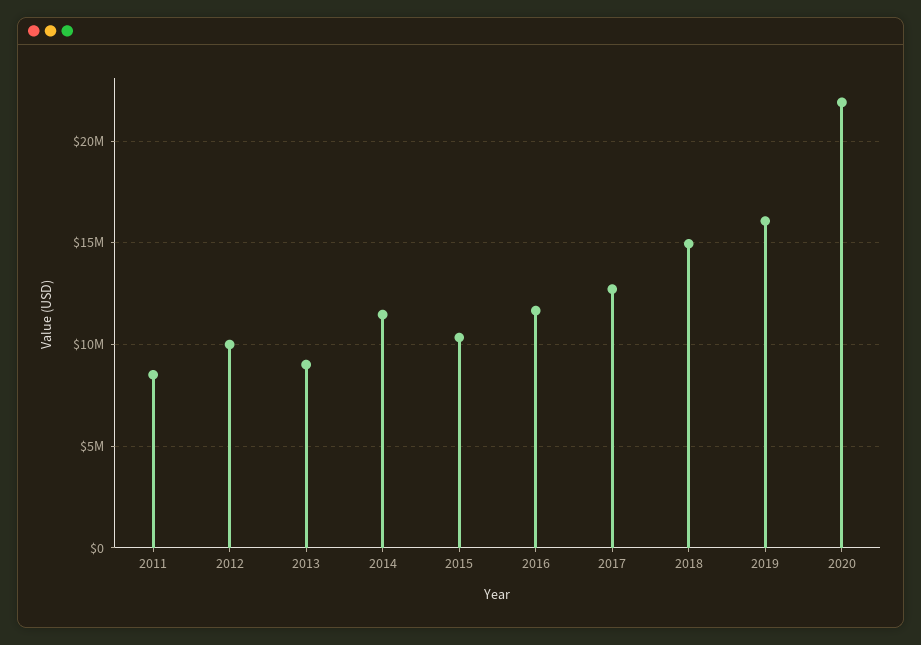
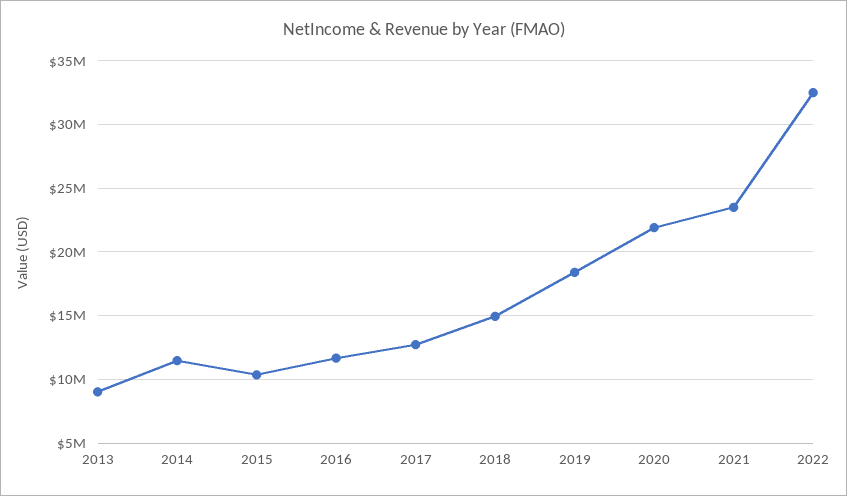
2011: 8500000 -> none
2012: 10000000 -> none
2019: 16000000 -> 18500000
2021: none -> 23500000
2022: none -> 32500000

